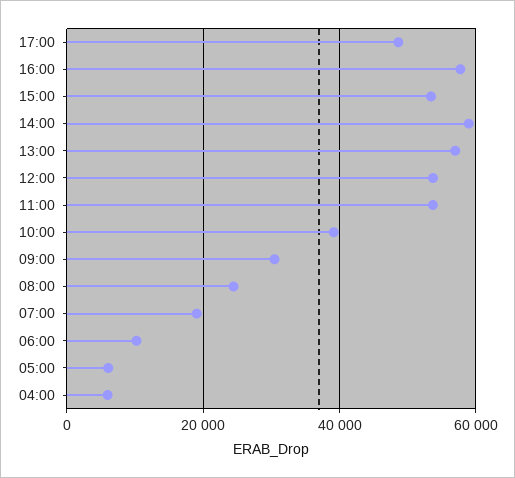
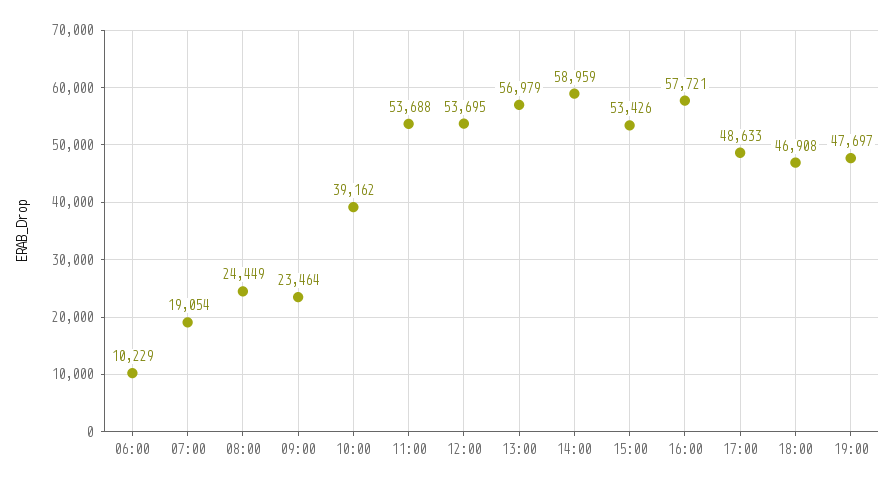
09:00: 30000 -> 23464
05:00: 6000 -> none
04:00: 6000 -> none
18:00: none -> 46908
19:00: none -> 47697

